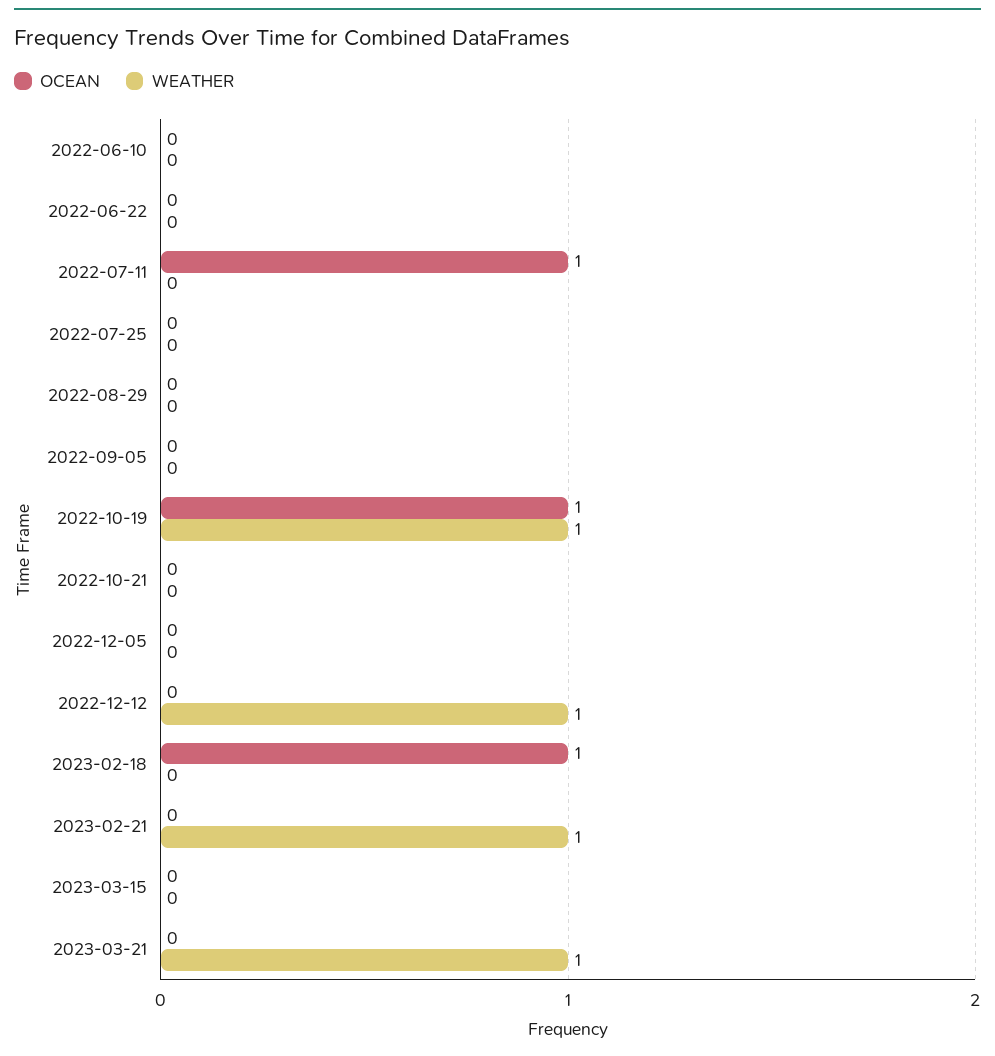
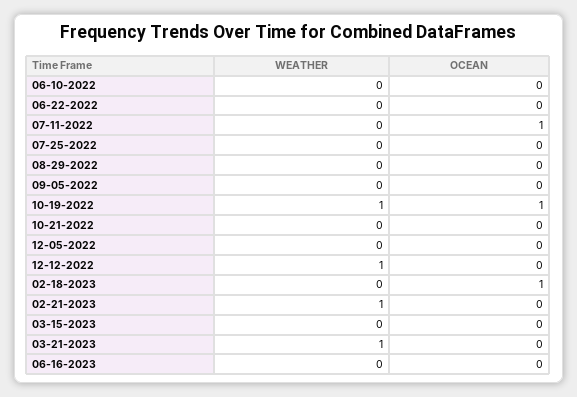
WEATHER, 06-16-2023: none -> 0
OCEAN, 06-16-2023: none -> 0

